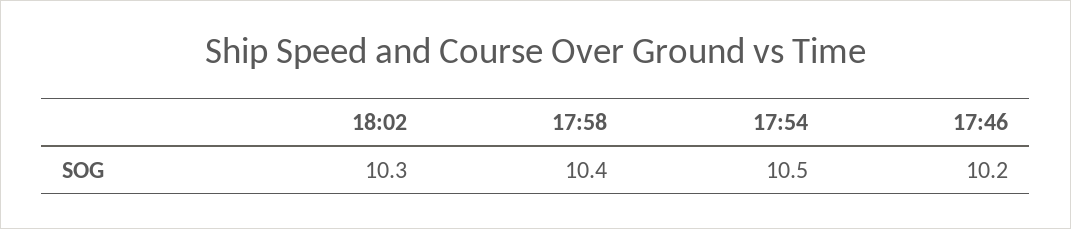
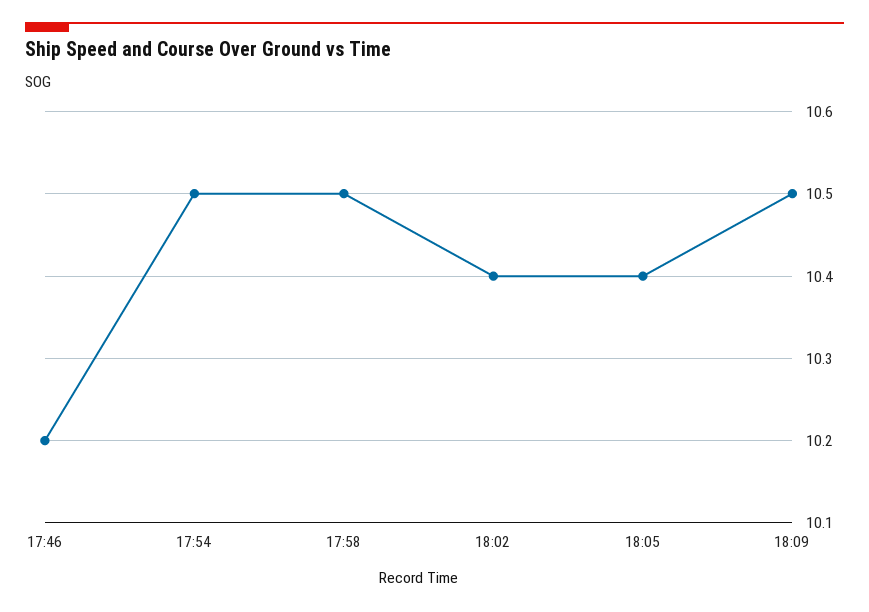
18:02: 10.3 -> 10.4
17:58: 10.4 -> 10.5
18:05: none -> 10.4
18:09: none -> 10.5

